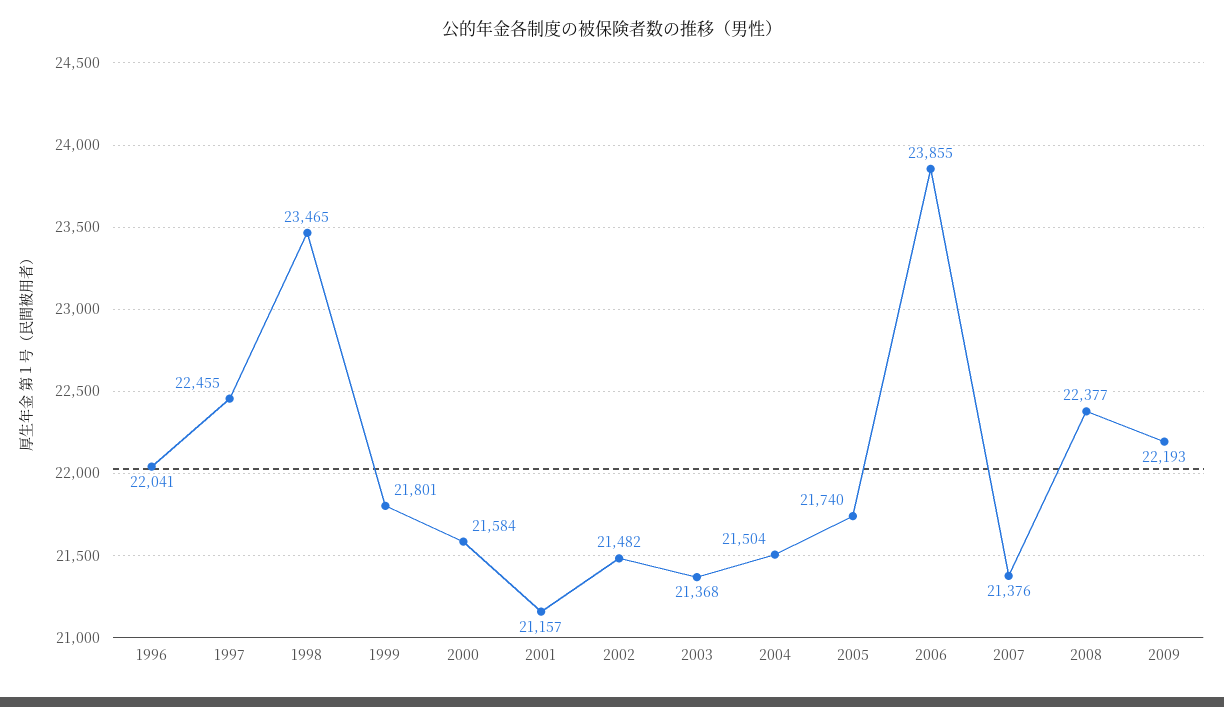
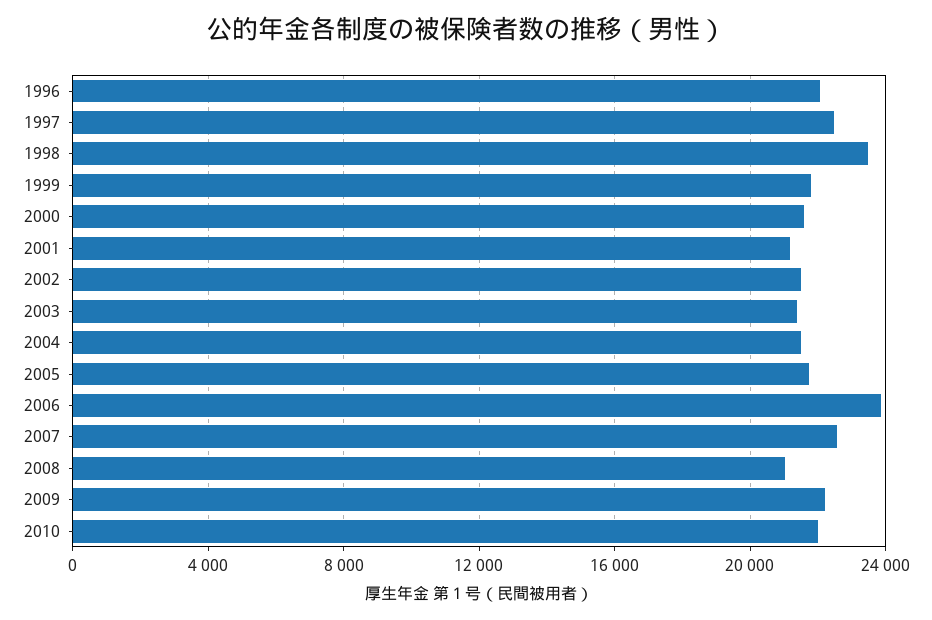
2007: 21376 -> 22500
2008: 22377 -> 21000
2010: none -> 22000

